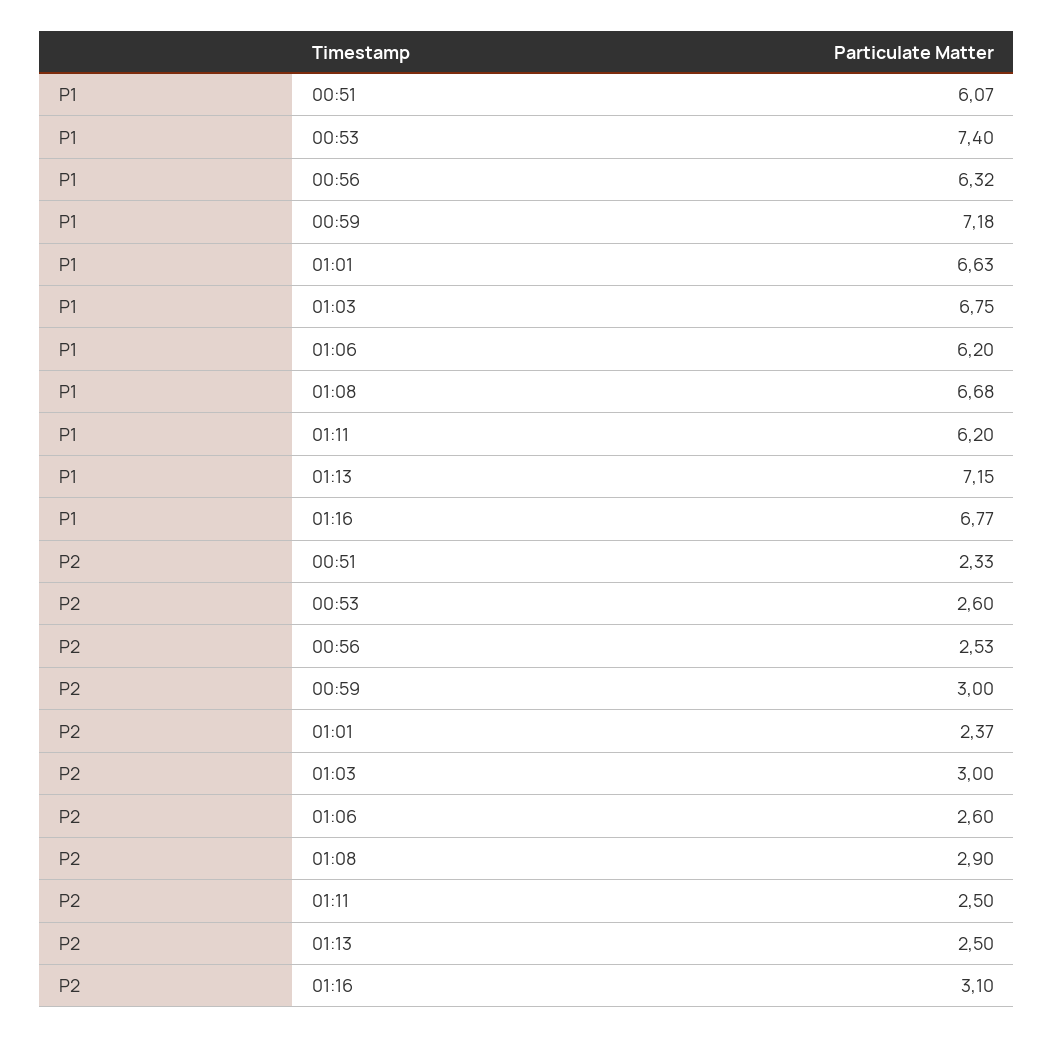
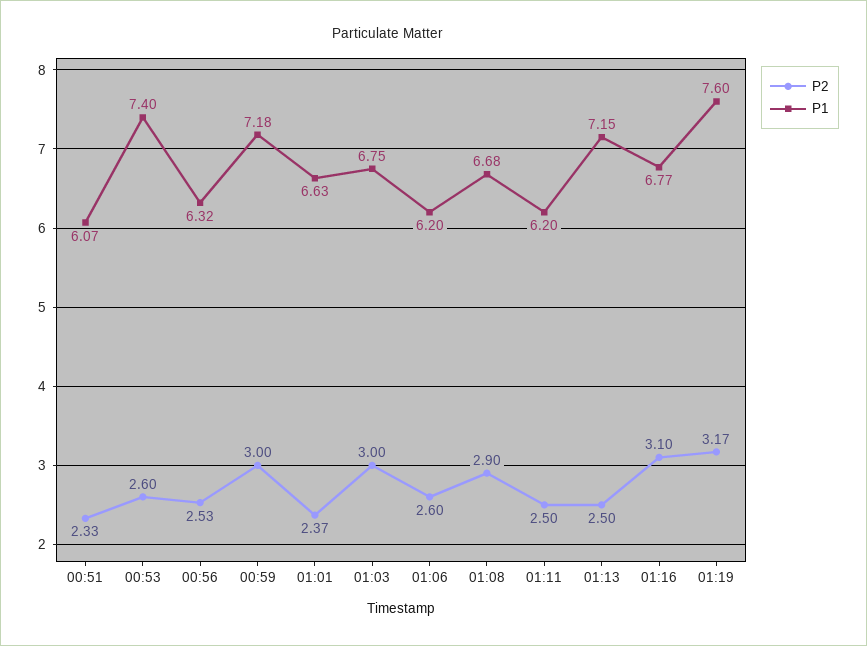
P2, 01:19: none -> 3.17
P1, 01:19: none -> 7.6

